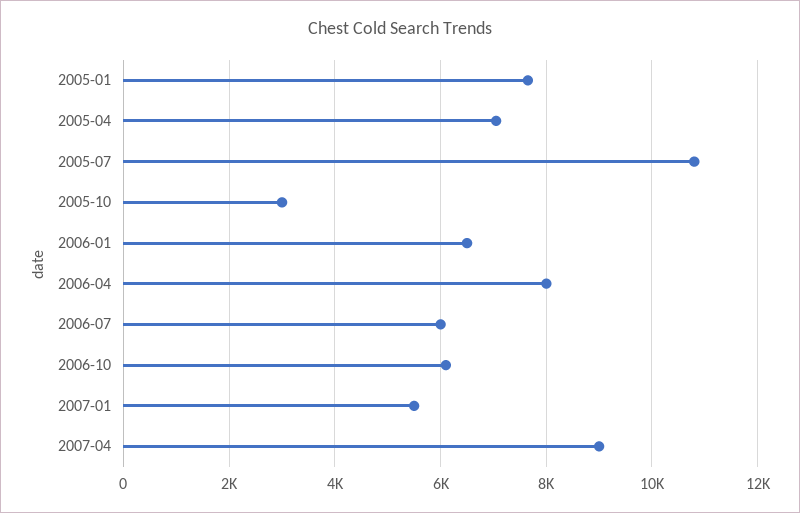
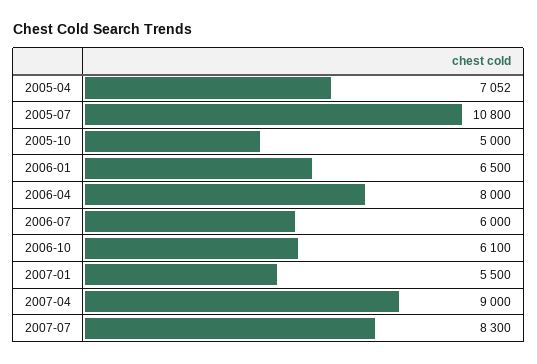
2005-01: 7600 -> none
2005-10: 3000 -> 5000
2007-07: none -> 8300

